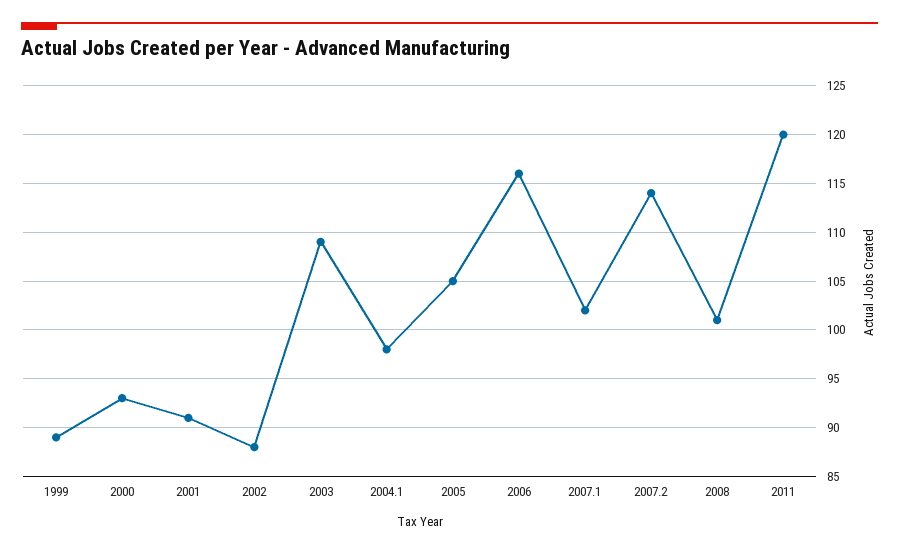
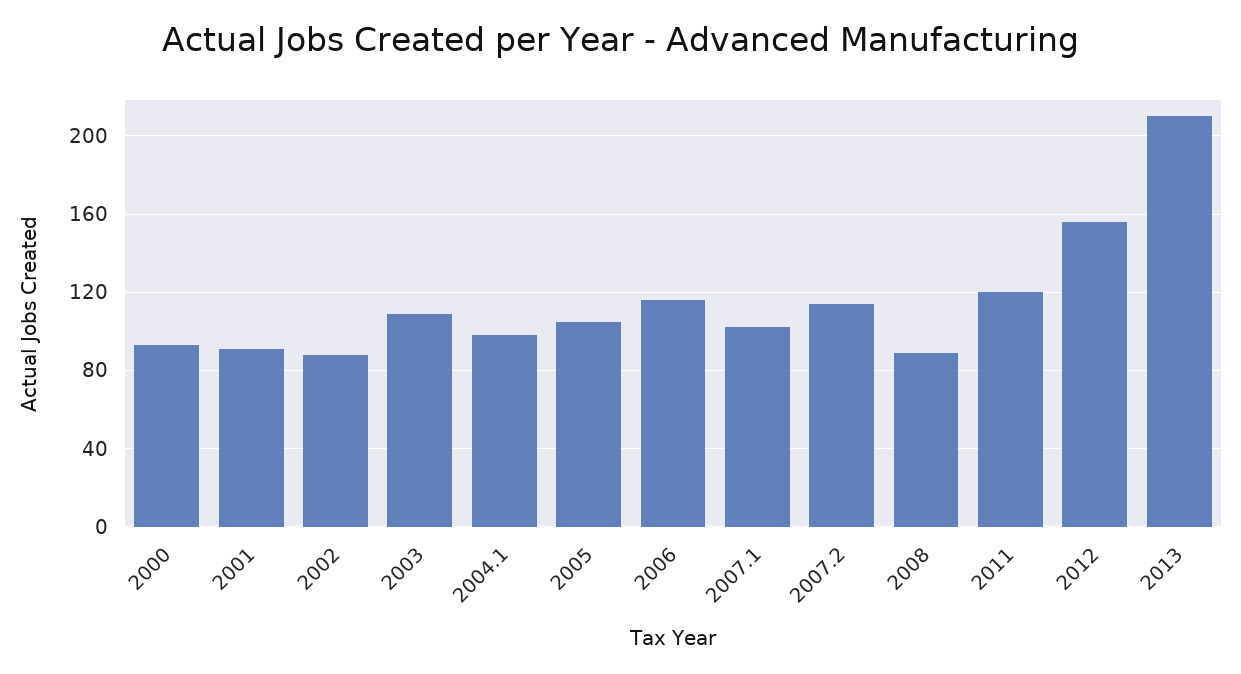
1999: 89 -> none
2008: 101 -> 90
2012: none -> 155
2013: none -> 210

